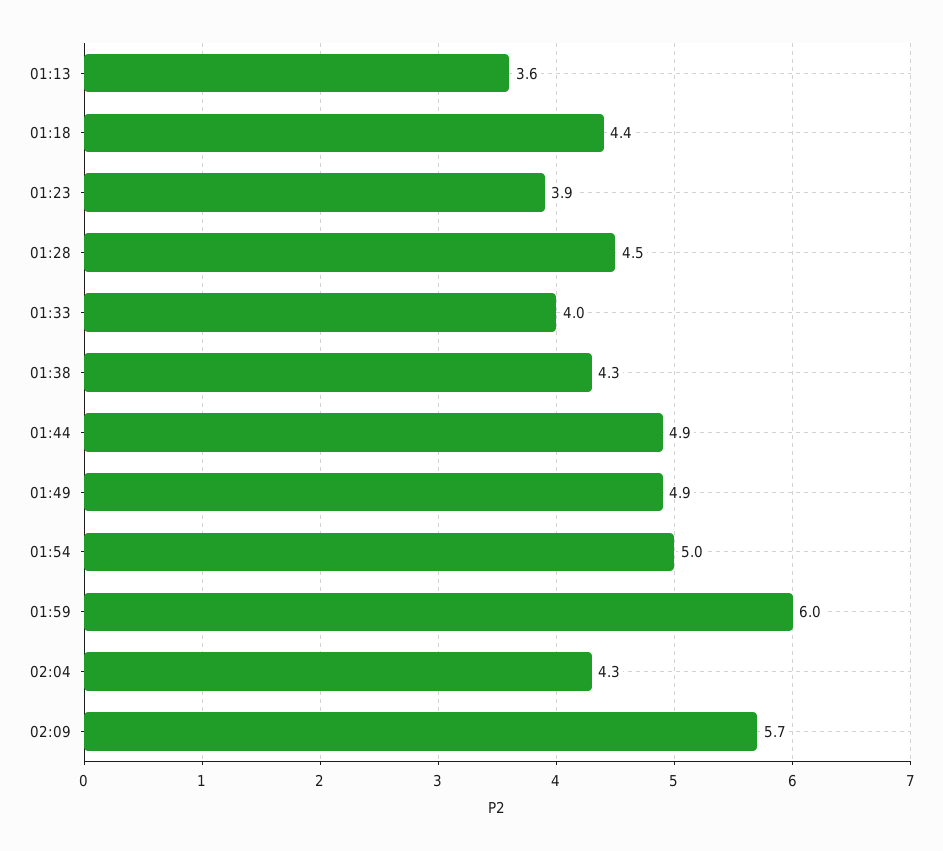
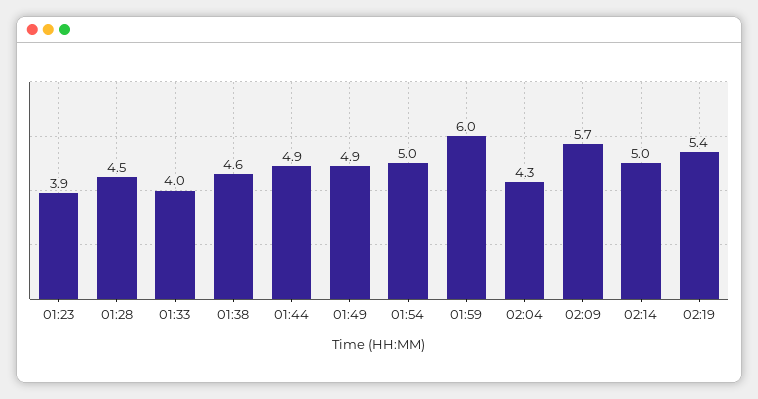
01:13: 3.6 -> none
01:18: 4.4 -> none
01:38: 4.3 -> 4.6
02:14: none -> 5
02:19: none -> 5.4

